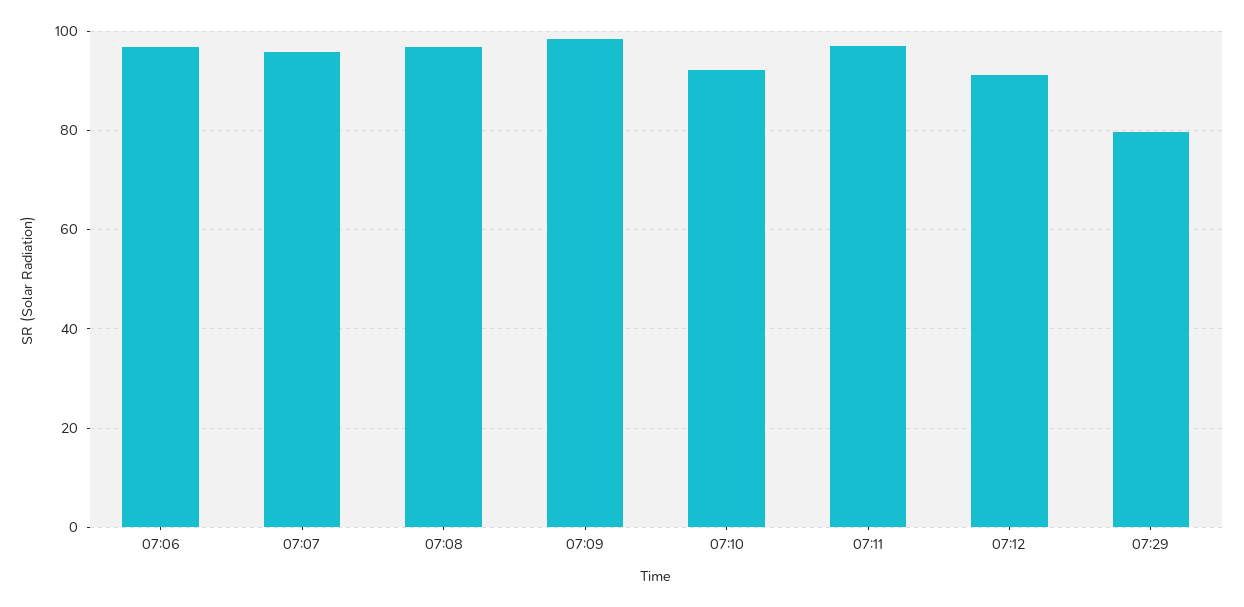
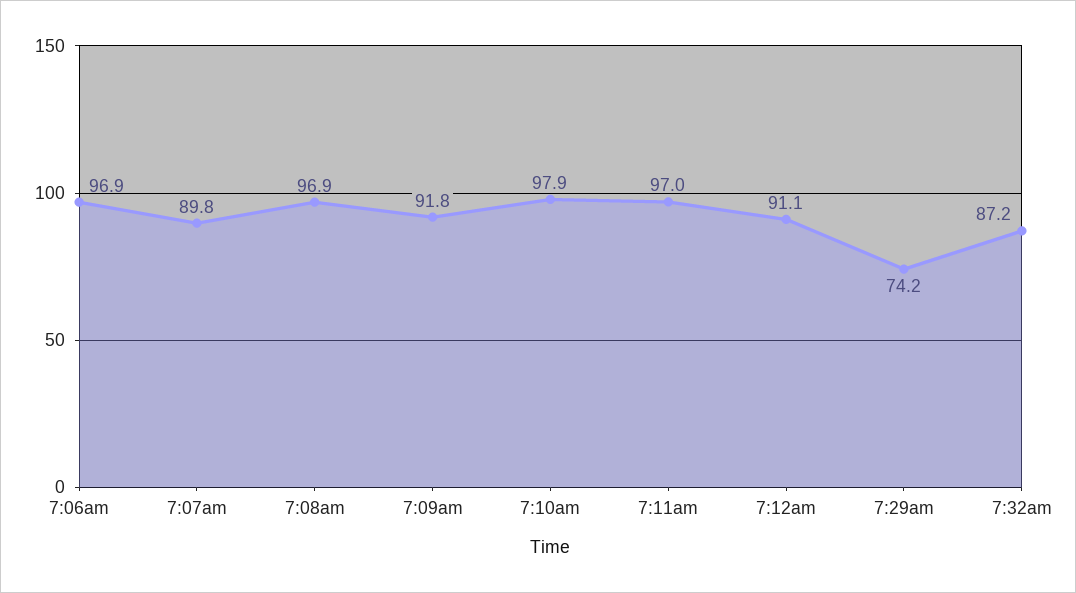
07:07: 96 -> 89.8
07:09: 98 -> 91.8
07:10: 92 -> 97.9
07:29: 80 -> 74.2
7:32am: none -> 87.2

